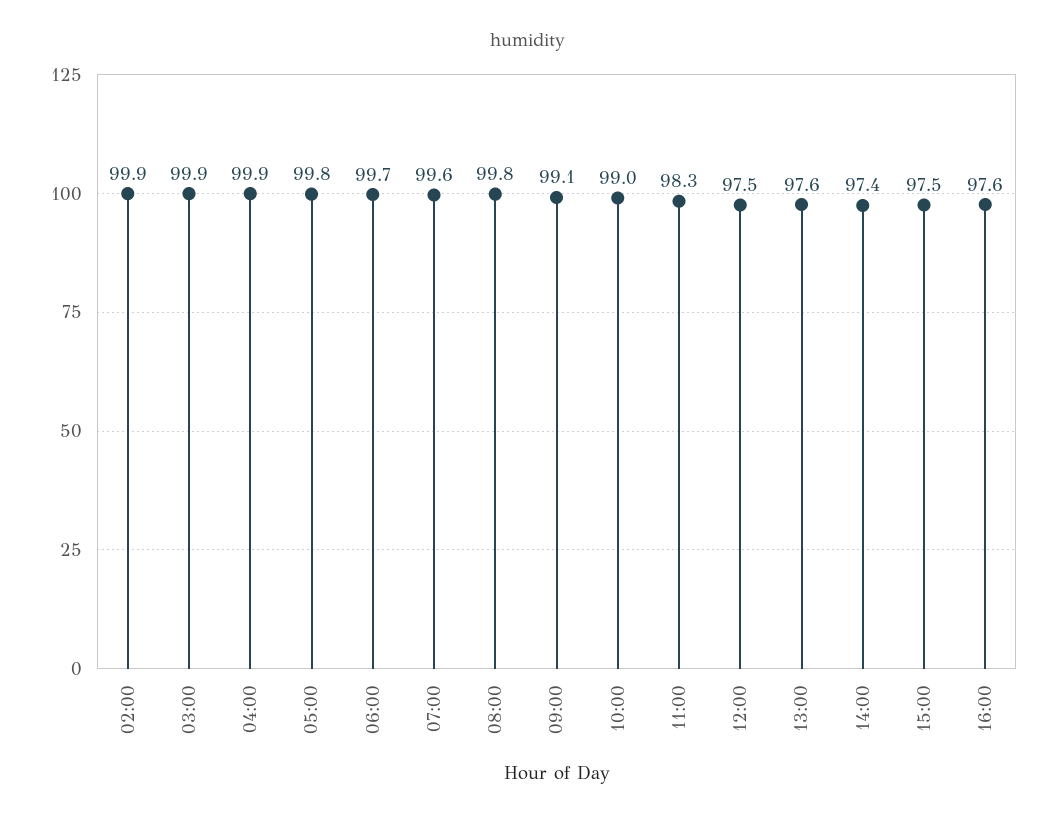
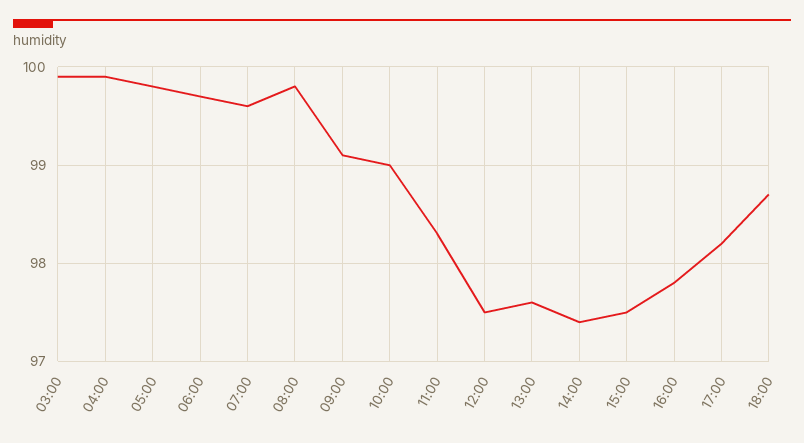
02:00: 99.9 -> none
16:00: 97.6 -> 97.8
17:00: none -> 98.2
18:00: none -> 98.7

